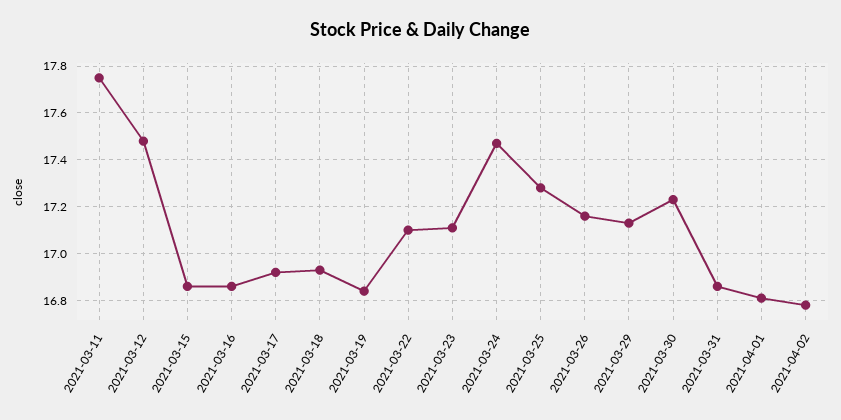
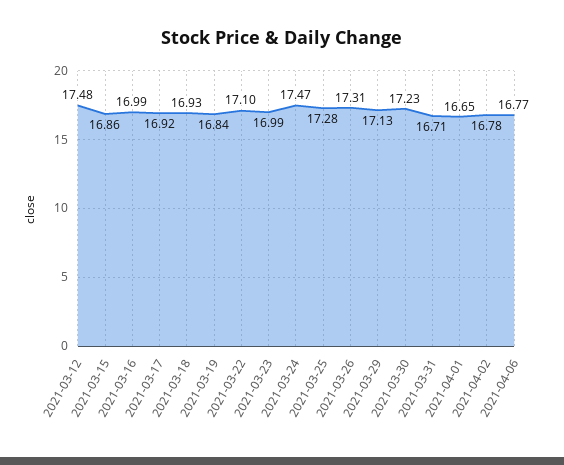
2021-03-11: 17.75 -> none
2021-03-16: 16.85 -> 16.99
2021-03-23: 17.1 -> 16.99
2021-03-26: 17.15 -> 17.31
2021-03-31: 16.85 -> 16.71
2021-04-01: 16.8 -> 16.65
2021-04-06: none -> 16.77

